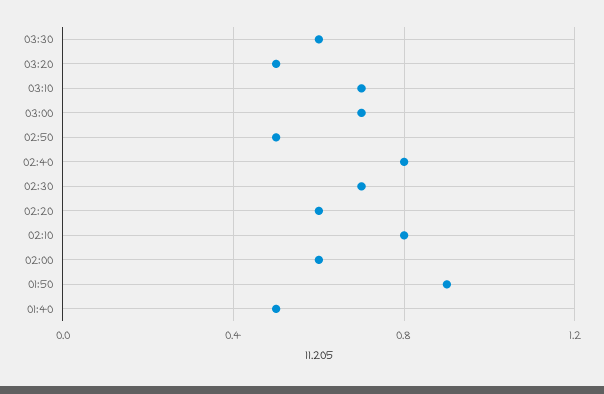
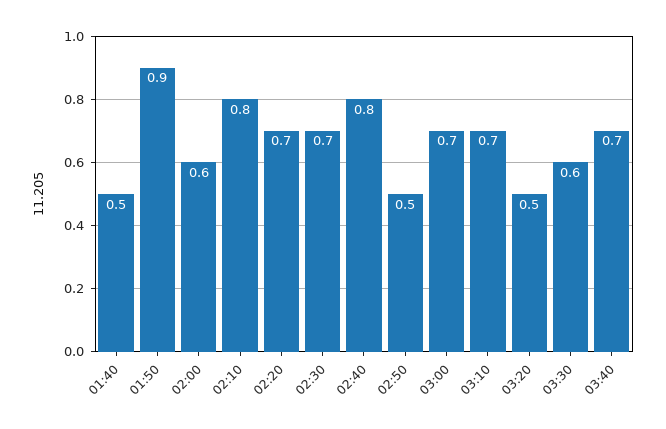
02:20: 0.6 -> 0.7
03:40: none -> 0.7

